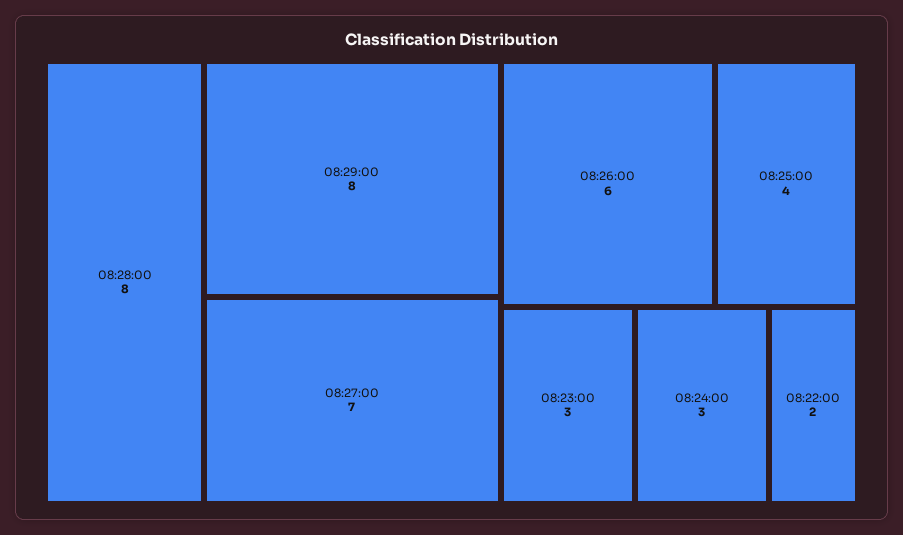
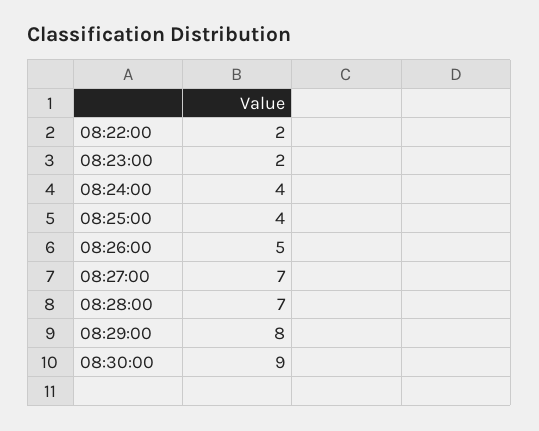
08:28:00: 8 -> 7
08:26:00: 6 -> 5
08:23:00: 3 -> 2
08:24:00: 3 -> 4
08:30:00: none -> 9

